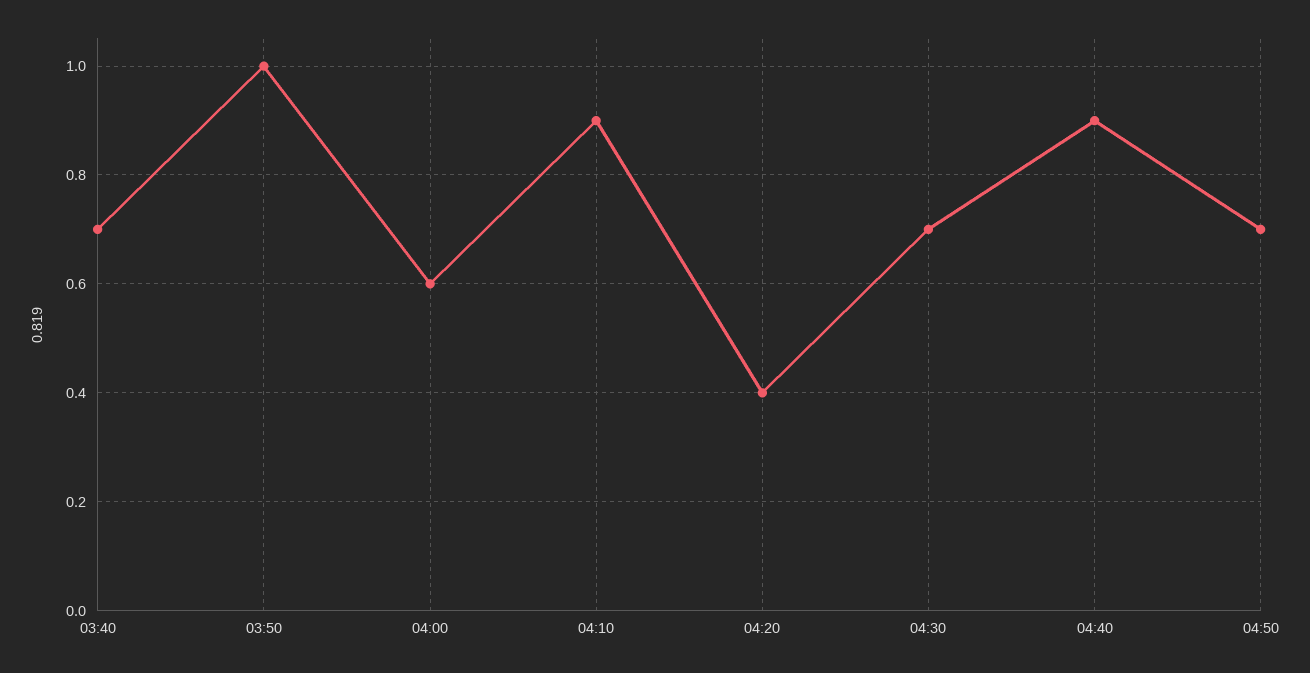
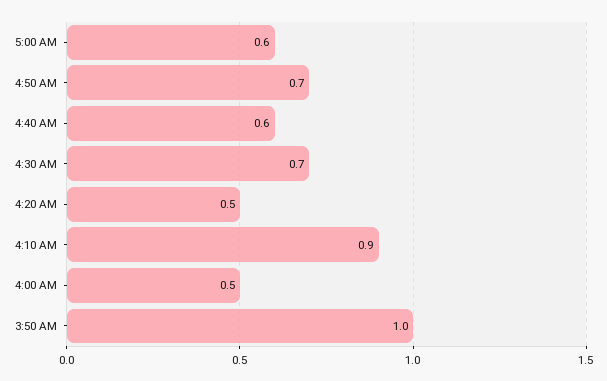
03:40: 0.7 -> none
04:00: 0.6 -> 0.5
04:20: 0.4 -> 0.5
04:40: 0.9 -> 0.6
5:00 AM: none -> 0.6

